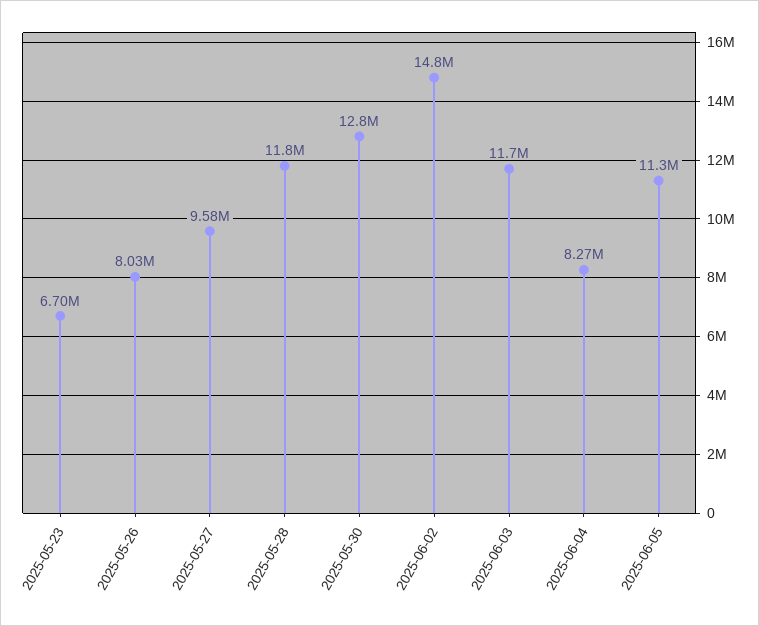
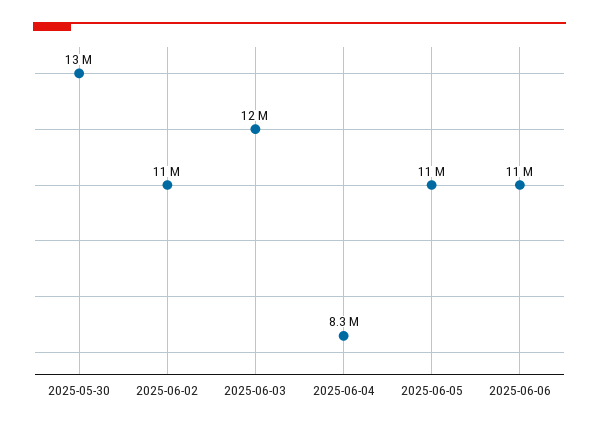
2025-05-23: 6700000 -> none
2025-05-26: 8030000 -> none
2025-05-27: 9580000 -> none
2025-05-28: 11800000 -> none
2025-06-02: 14800000 -> 11000000
2025-06-06: none -> 11000000

